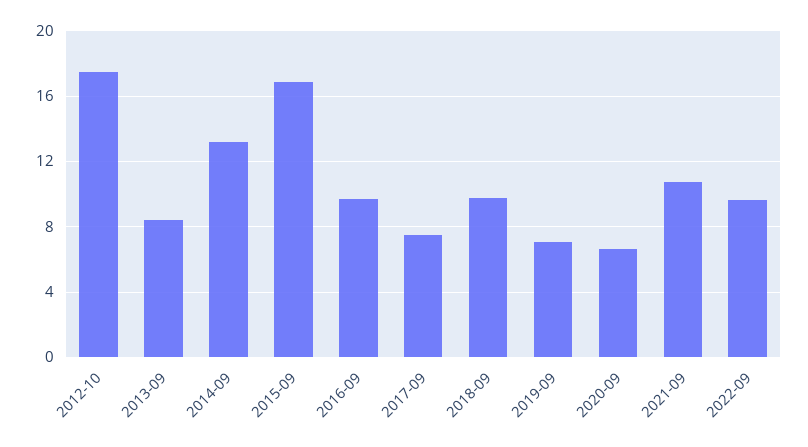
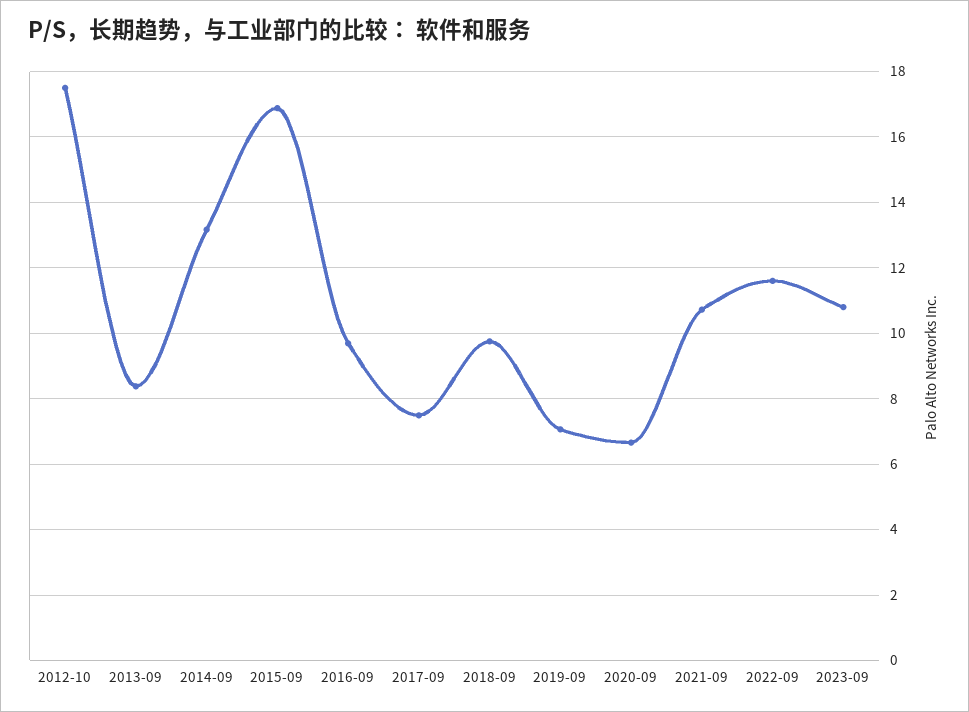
2022-09: 9.5 -> 11.6
2023-09: none -> 10.8

